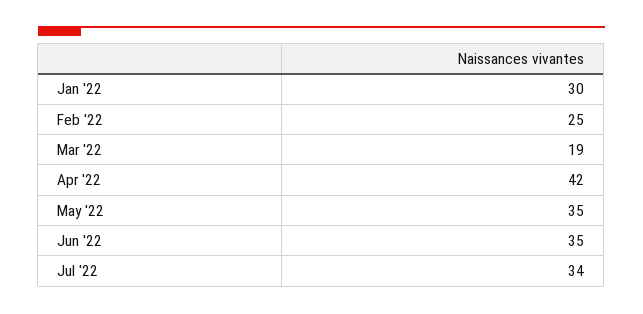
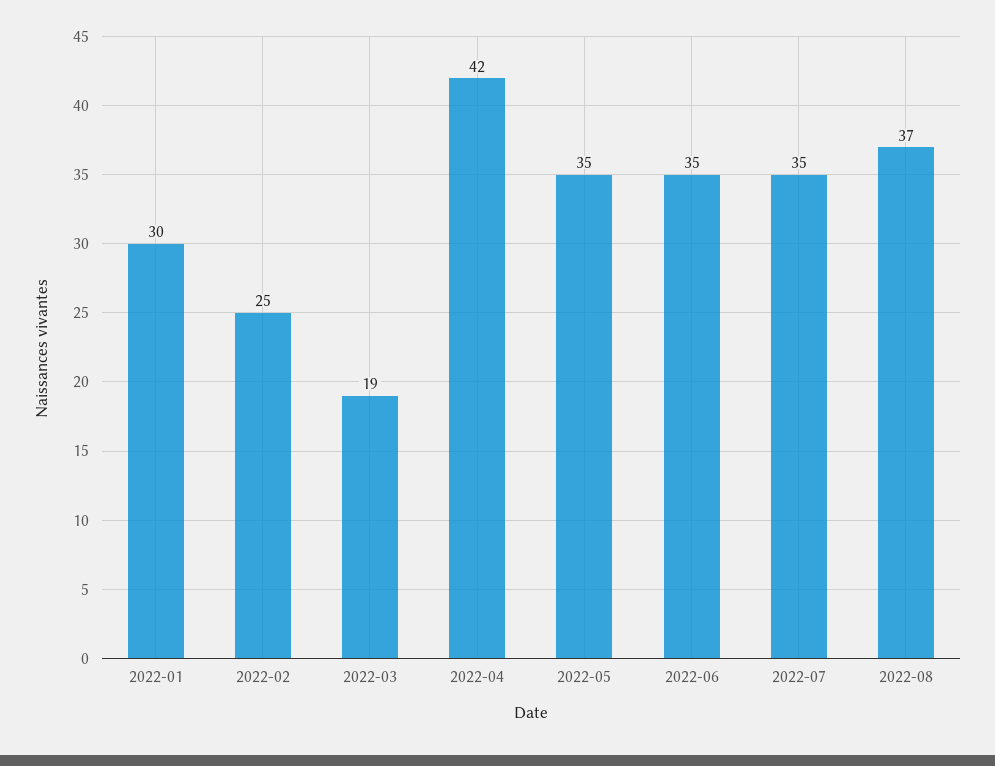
Jul '22: 34 -> 35
2022-08: none -> 37

